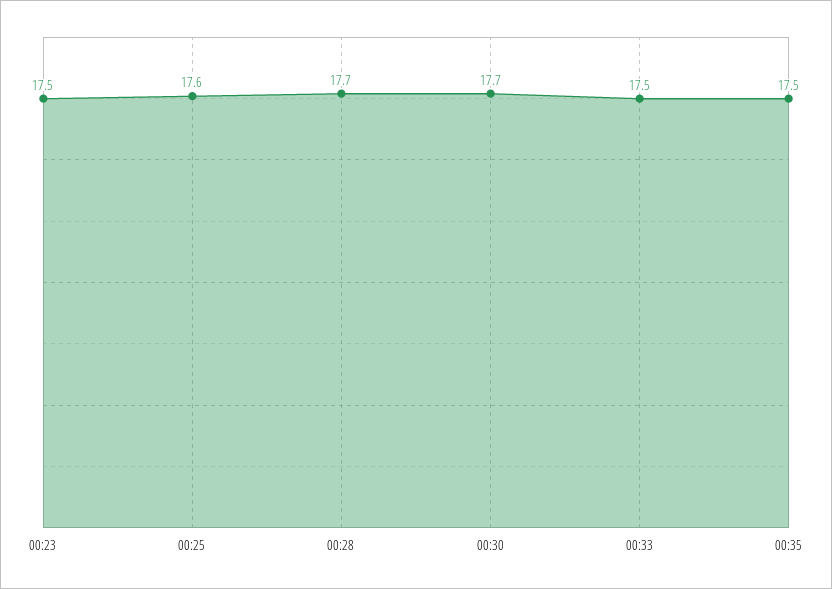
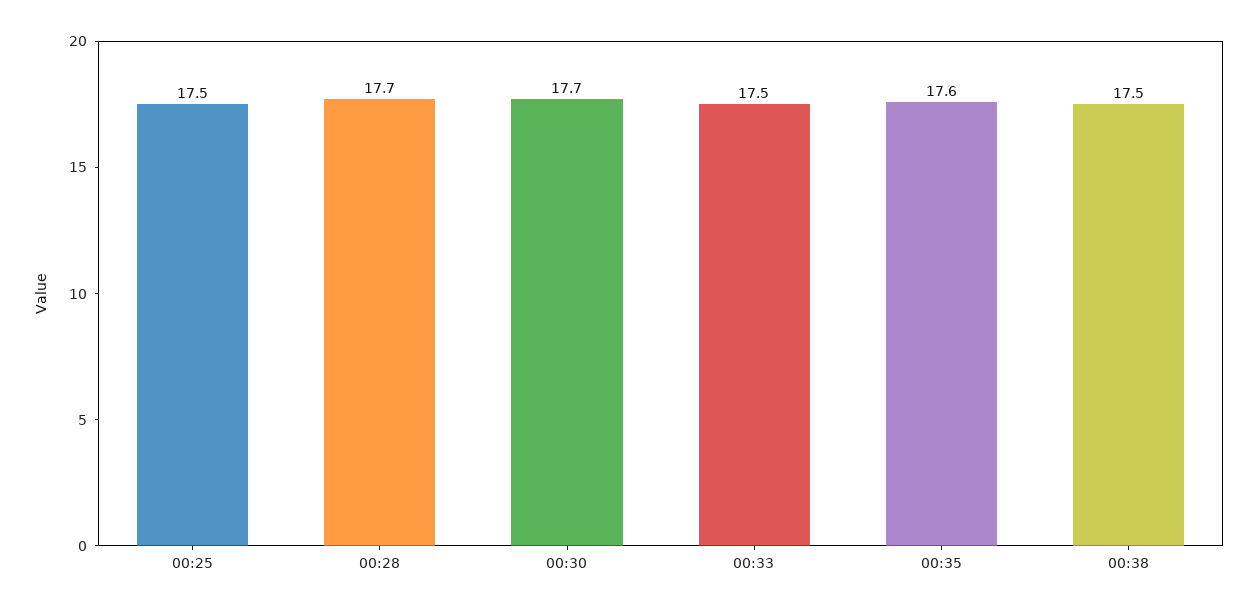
00:23: 17.5 -> none
00:25: 17.6 -> 17.5
00:35: 17.5 -> 17.6
00:38: none -> 17.5

